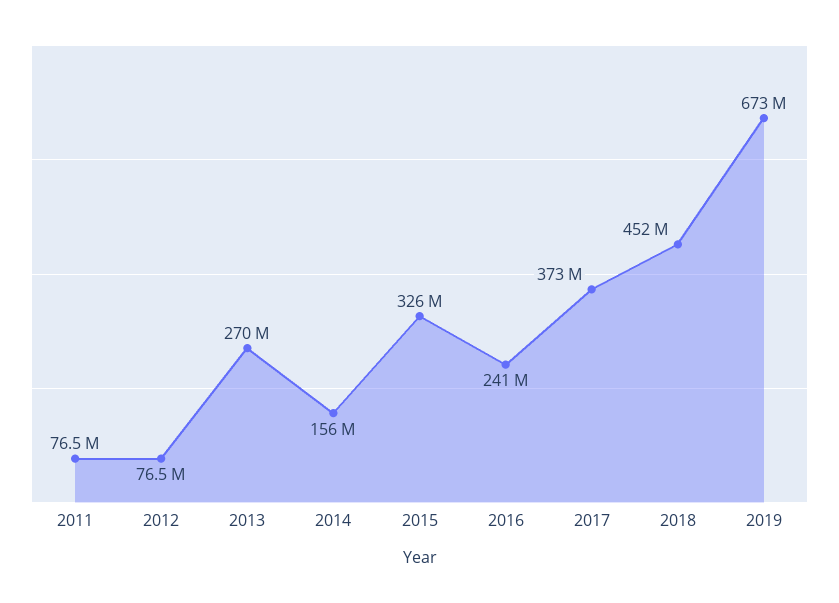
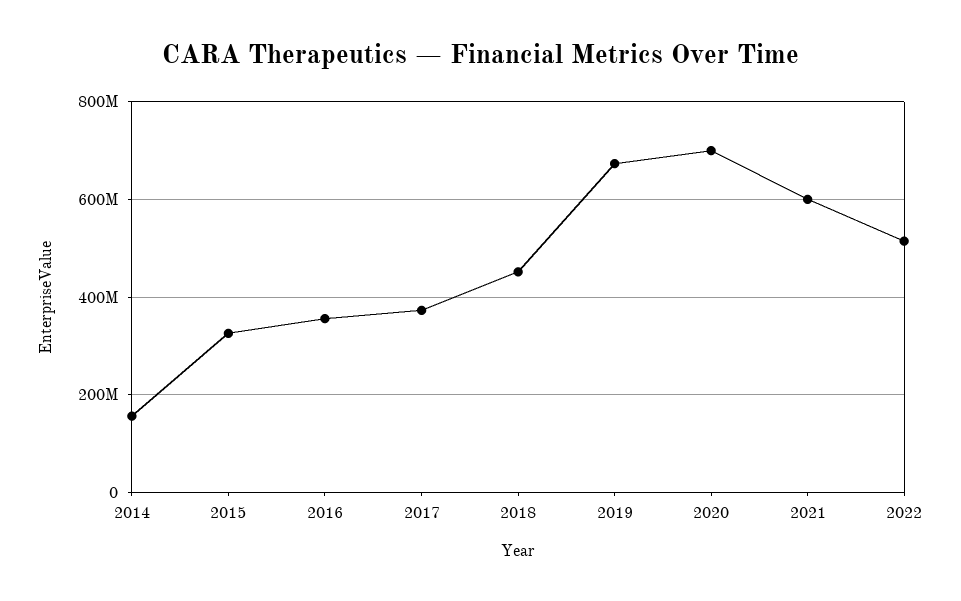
2011: 76500000 -> none
2012: 76500000 -> none
2013: 270000000 -> none
2016: 241000000 -> 360000000
2020: none -> 700000000
2021: none -> 600000000
2022: none -> 520000000

